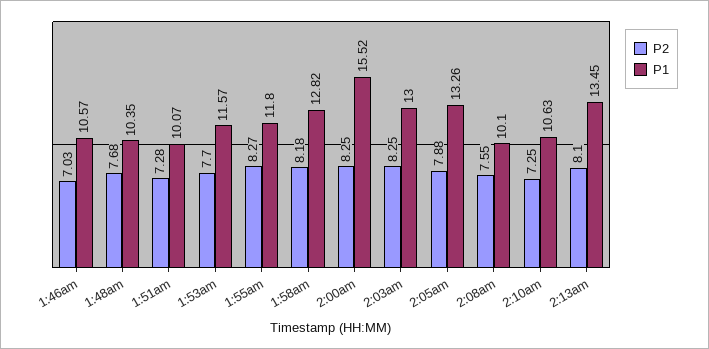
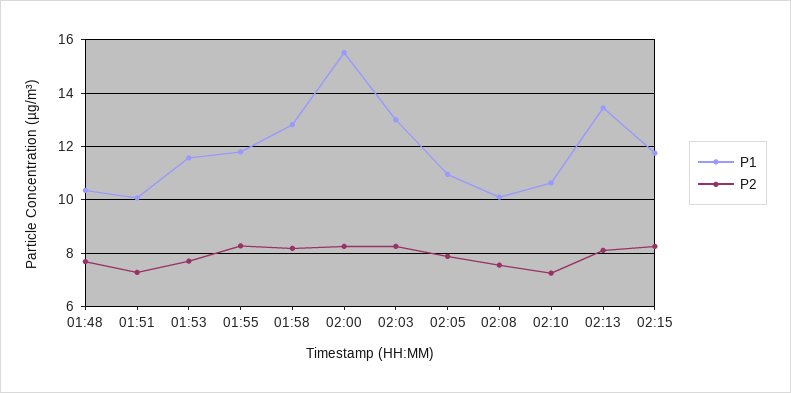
P2, 1:46am: 7.03 -> none
P1, 1:46am: 10.57 -> none
P1, 2:05am: 13.26 -> 11
P1, 02:15: none -> 11.75
P2, 02:15: none -> 8.25

